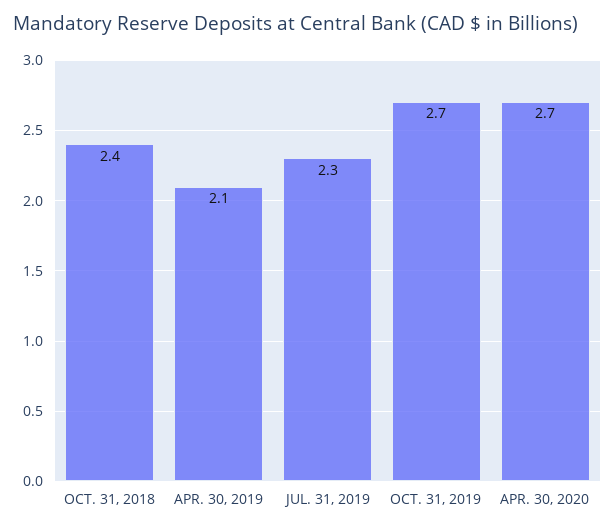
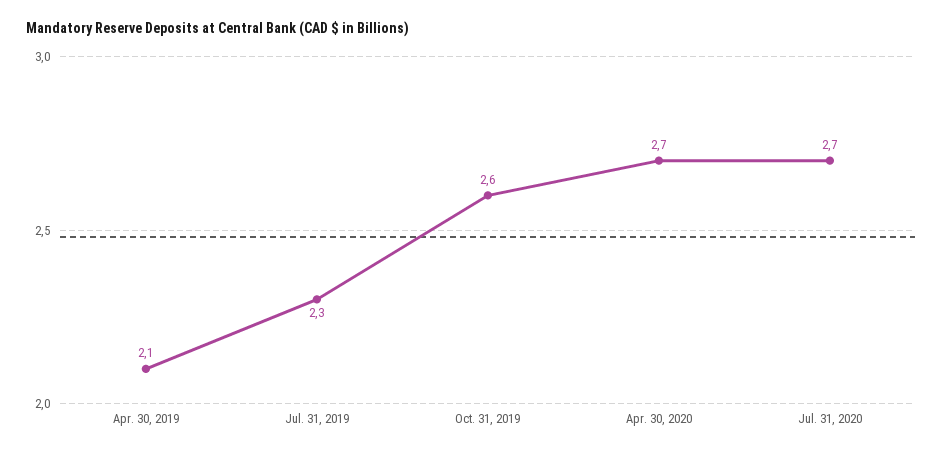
OCT. 31, 2018: 2.4 -> none
OCT. 31, 2019: 2.7 -> 2.6
Jul. 31, 2020: none -> 2.7

